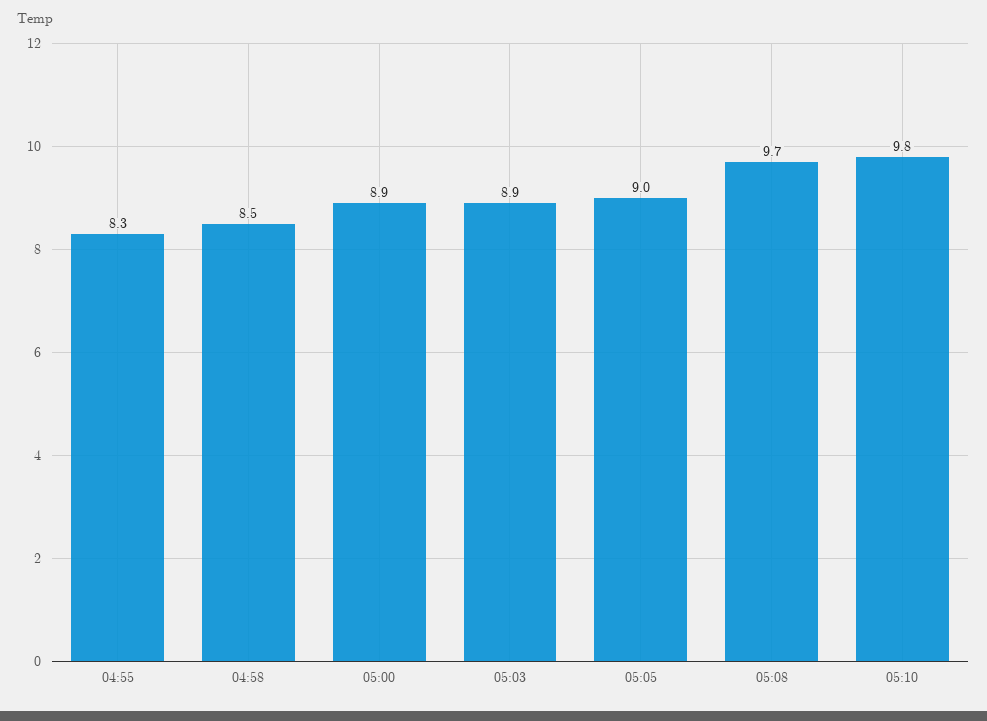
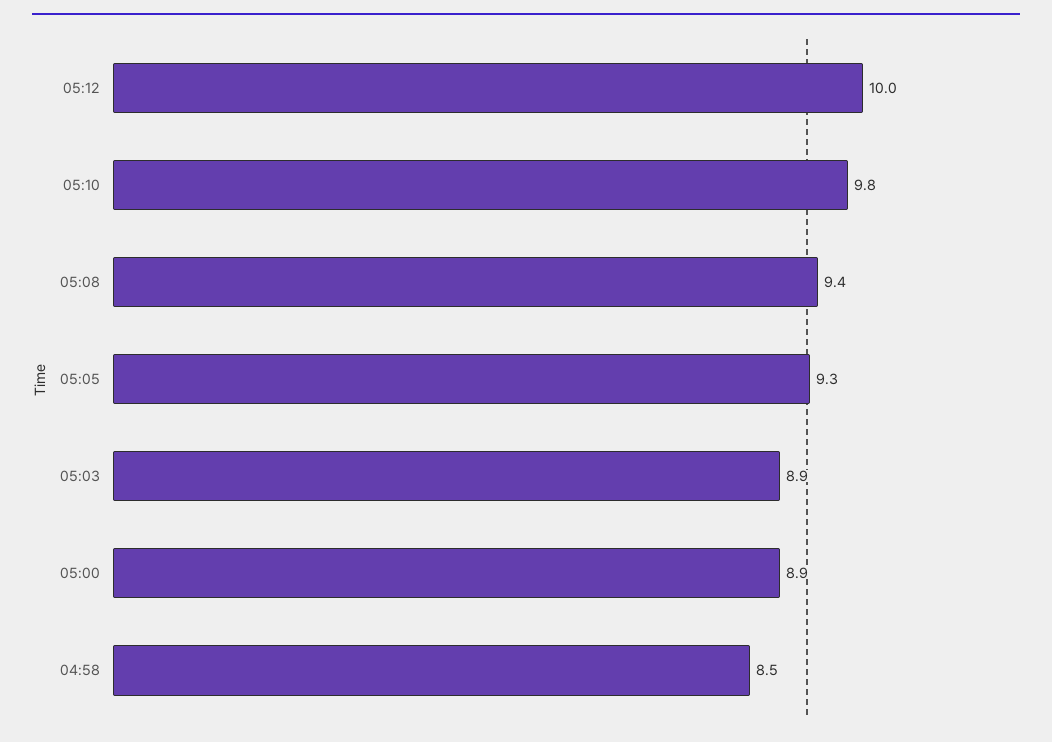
04:55: 8.3 -> none
05:05: 9 -> 9.3
05:08: 9.7 -> 9.4
05:12: none -> 10

